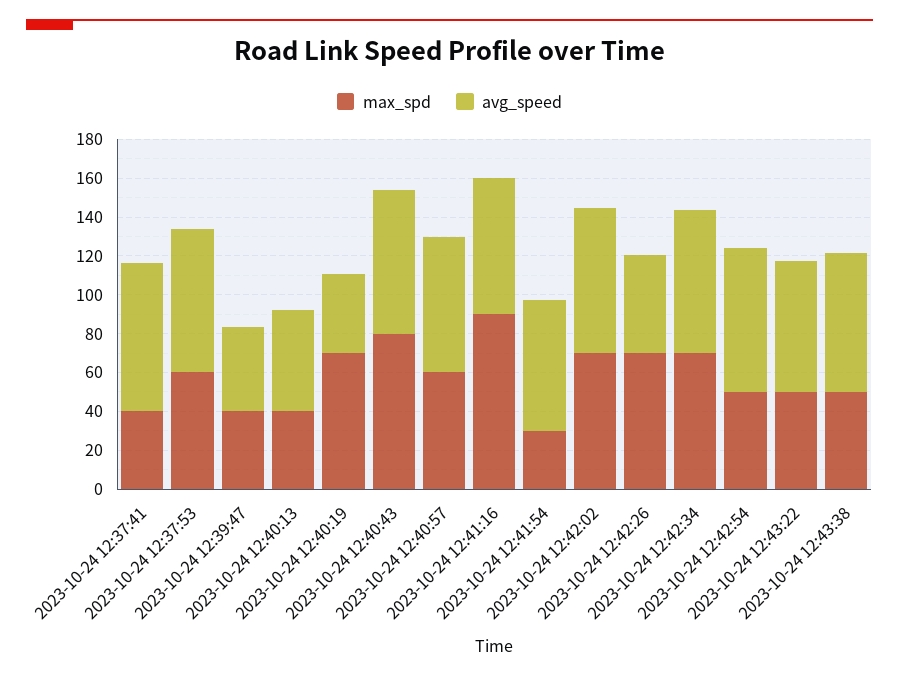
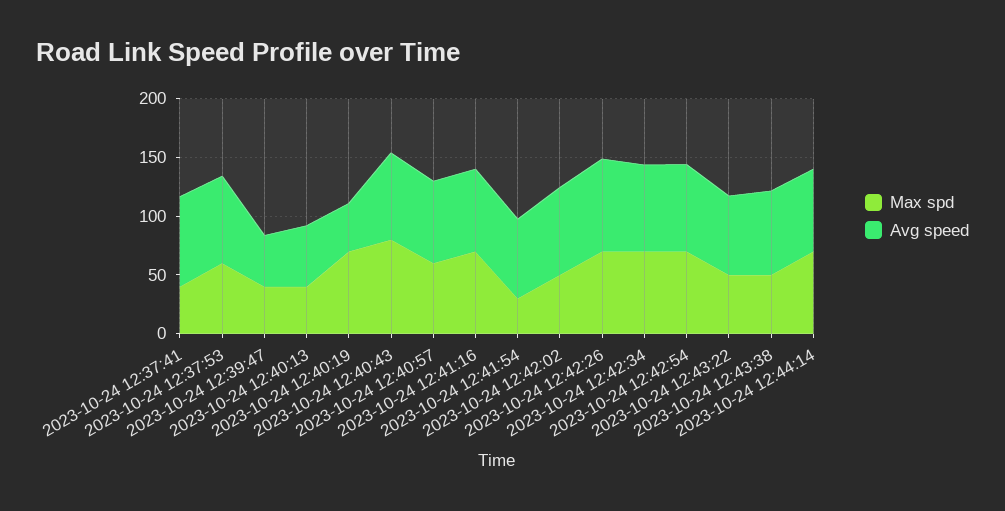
max_spd, 2023-10-24 12:41:16: 90 -> 70
max_spd, 2023-10-24 12:42:02: 70 -> 50
avg_speed, 2023-10-24 12:42:26: 50 -> 80
max_spd, 2023-10-24 12:42:54: 50 -> 70
max_spd, 2023-10-24 12:44:14: none -> 70
avg_speed, 2023-10-24 12:44:14: none -> 70

